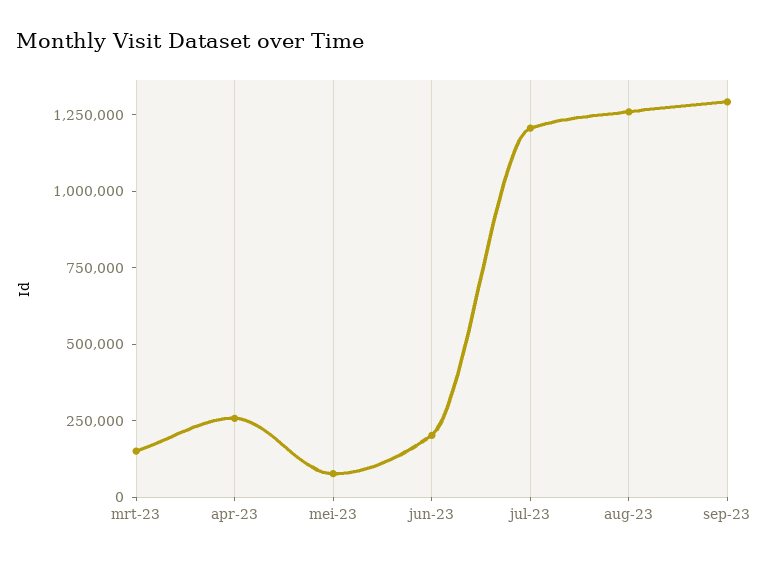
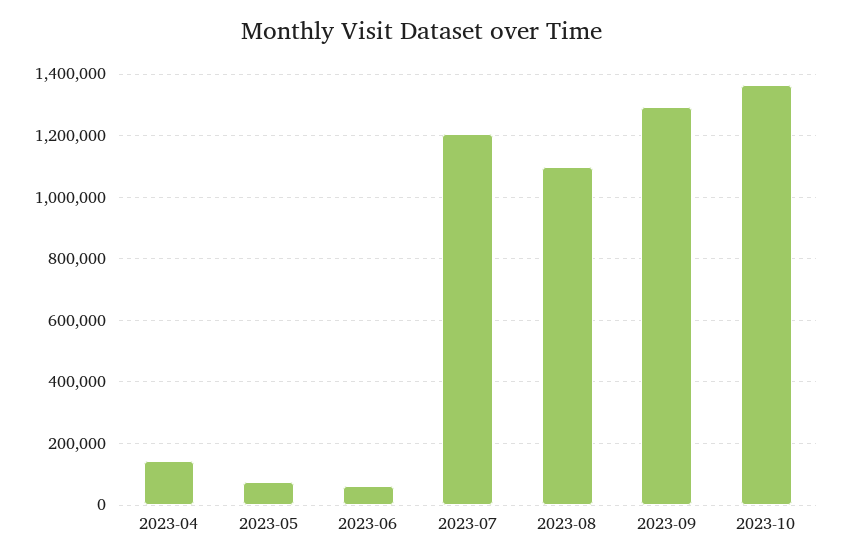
mrt-23: 150000 -> none
apr-23: 250000 -> 140000
jun-23: 200000 -> 60000
aug-23: 1250000 -> 1100000
2023-10: none -> 1360000

